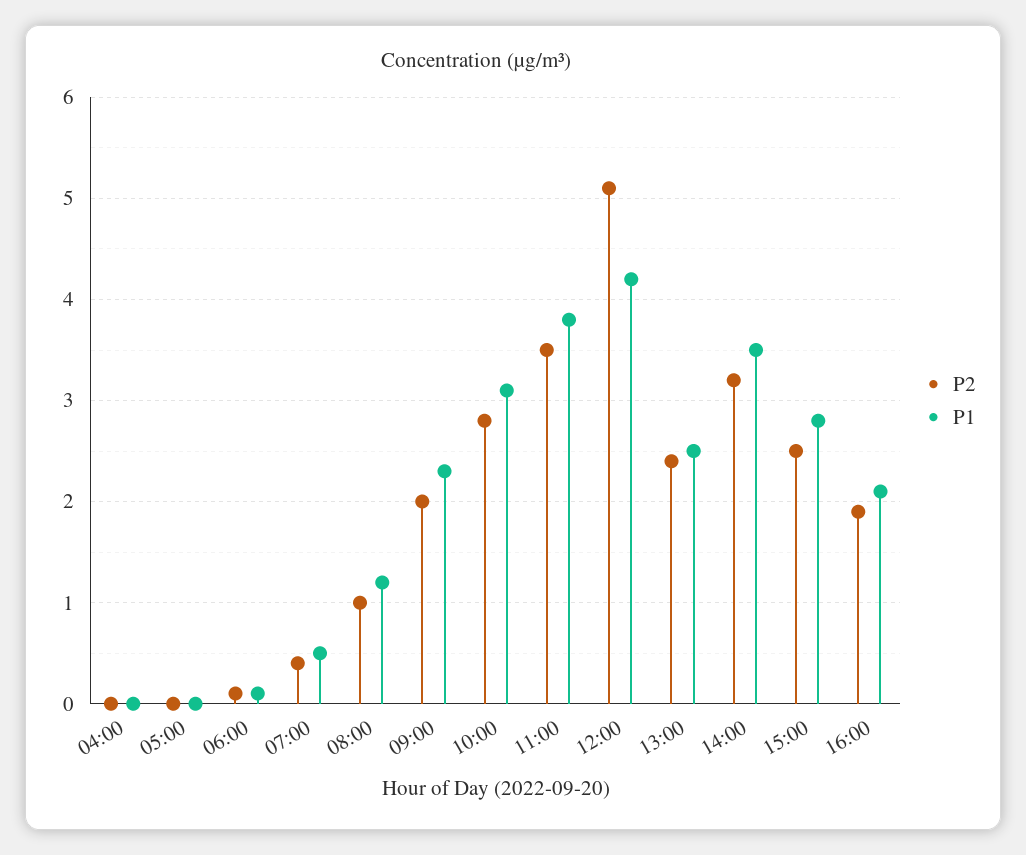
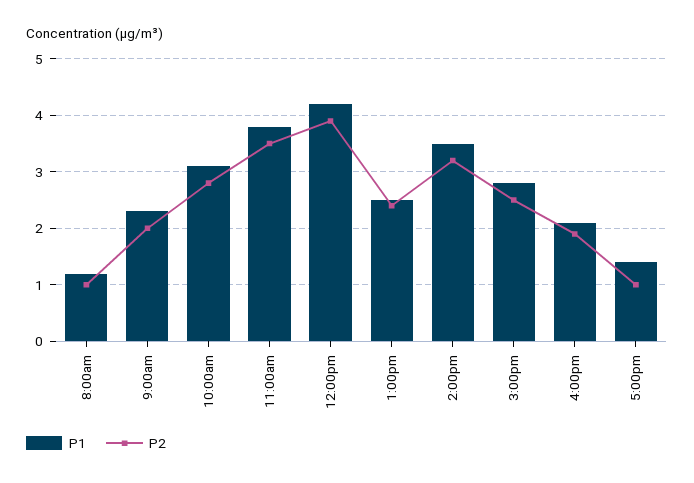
P2, 04:00: 0 -> none
P1, 04:00: 0 -> none
P2, 05:00: 0 -> none
P1, 05:00: 0 -> none
P2, 06:00: 0.1 -> none
P1, 06:00: 0.1 -> none
P2, 07:00: 0.4 -> none
P1, 07:00: 0.5 -> none
P2, 12:00: 5.1 -> 4
P1, 5:00pm: none -> 1.5
P2, 5:00pm: none -> 1

